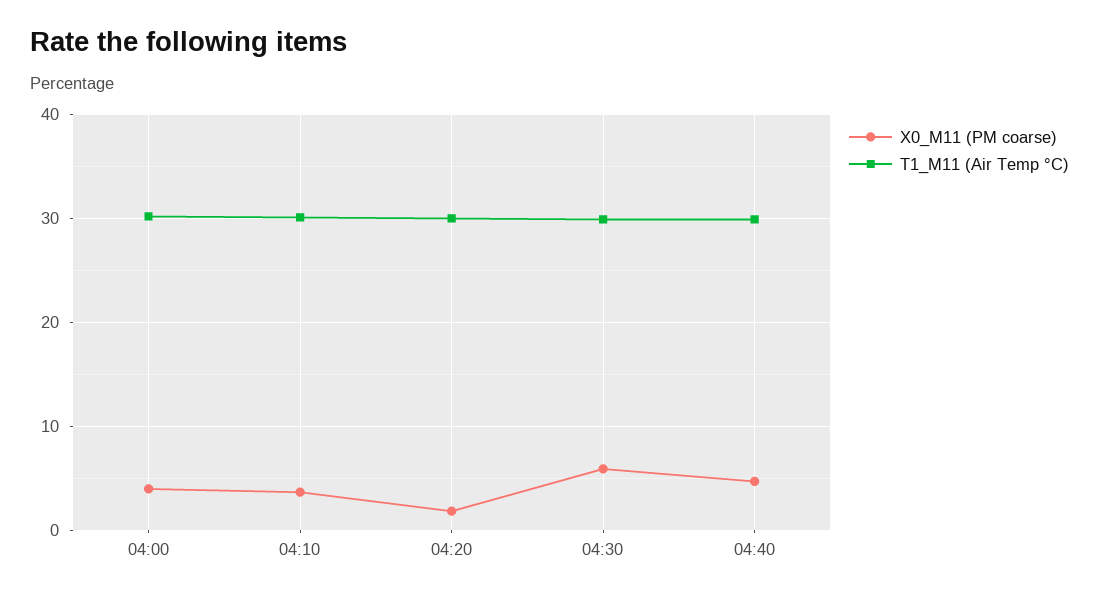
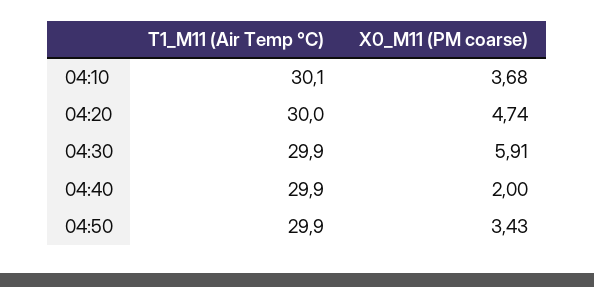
X0_M11 (PM coarse), 04:00: 4 -> none
T1_M11 (Air Temp °C), 04:00: 30 -> none
X0_M11 (PM coarse), 04:20: 2 -> 4.74
X0_M11 (PM coarse), 04:40: 5 -> 2
T1_M11 (Air Temp °C), 04:50: none -> 29.9
X0_M11 (PM coarse), 04:50: none -> 3.43

